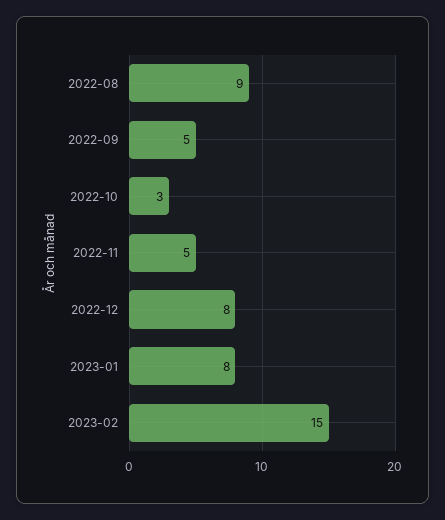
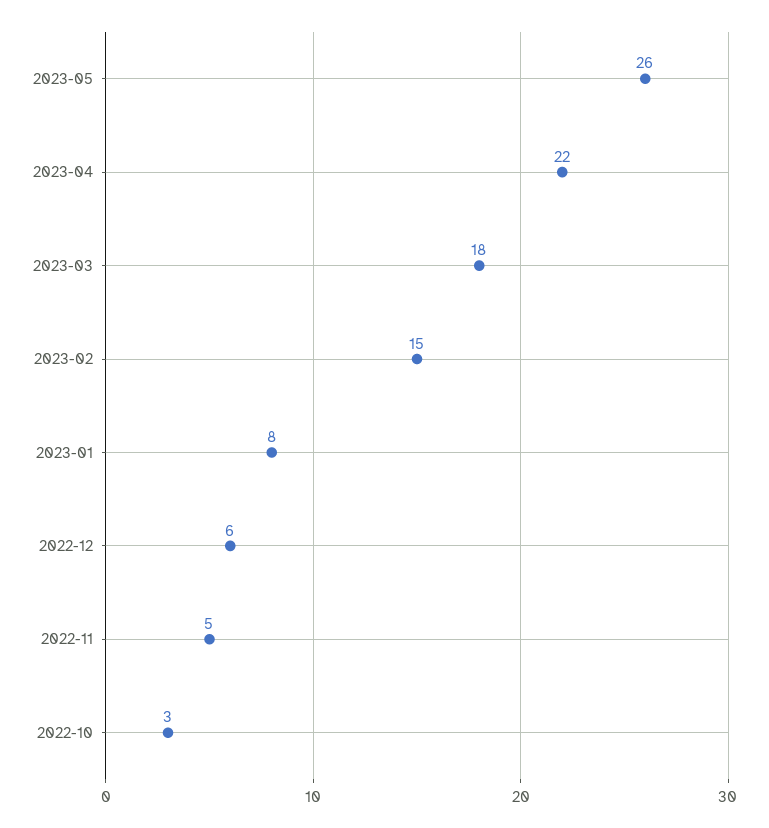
2022-08: 9 -> none
2022-09: 5 -> none
2022-12: 8 -> 6
2023-05: none -> 26
2023-04: none -> 22
2023-03: none -> 18

